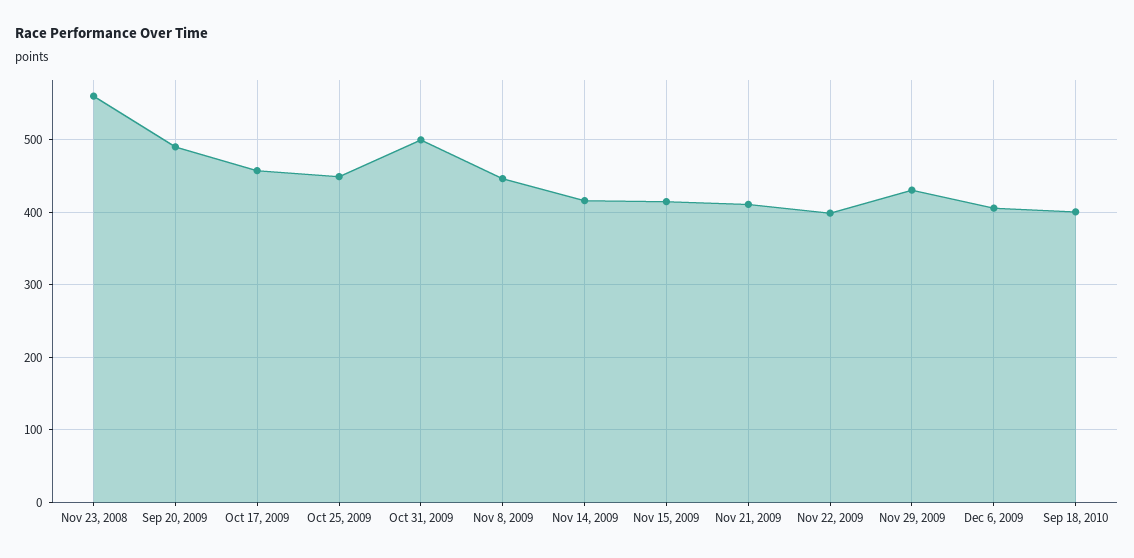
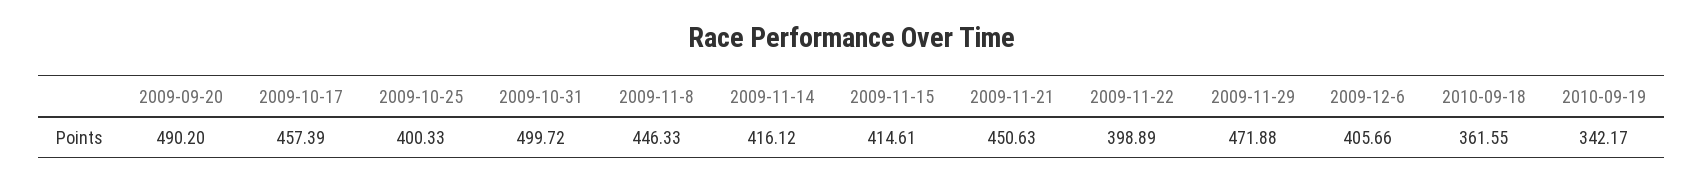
Nov 23, 2008: 560 -> none
Oct 25, 2009: 450 -> 400.33
Nov 21, 2009: 410 -> 450.63
Nov 29, 2009: 430 -> 471.88
Sep 18, 2010: 400 -> 361.55
2010-09-19: none -> 342.17

